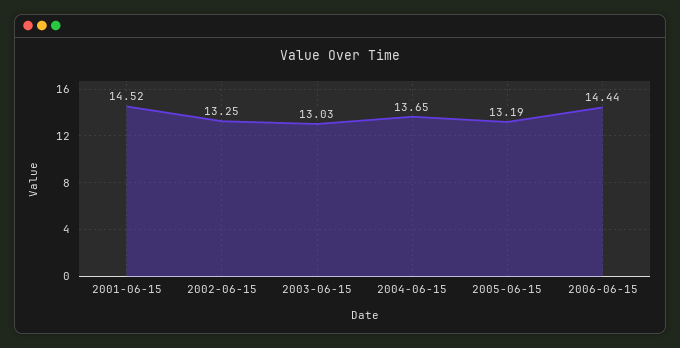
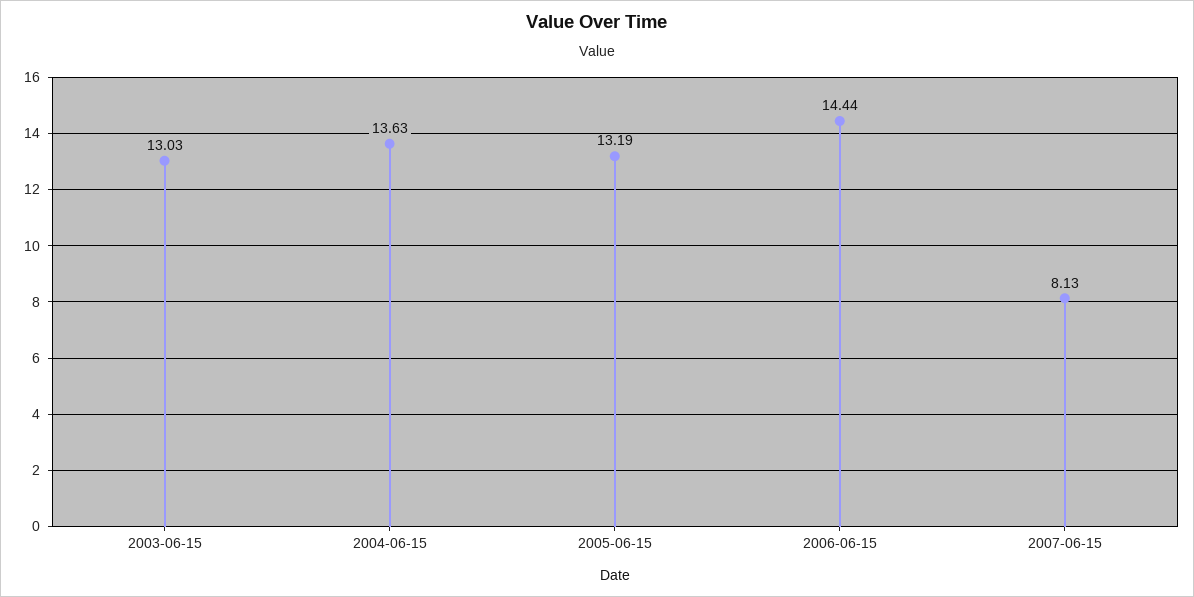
2001-06-15: 14.52 -> none
2002-06-15: 13.25 -> none
2004-06-15: 13.65 -> 13.63
2007-06-15: none -> 8.13

